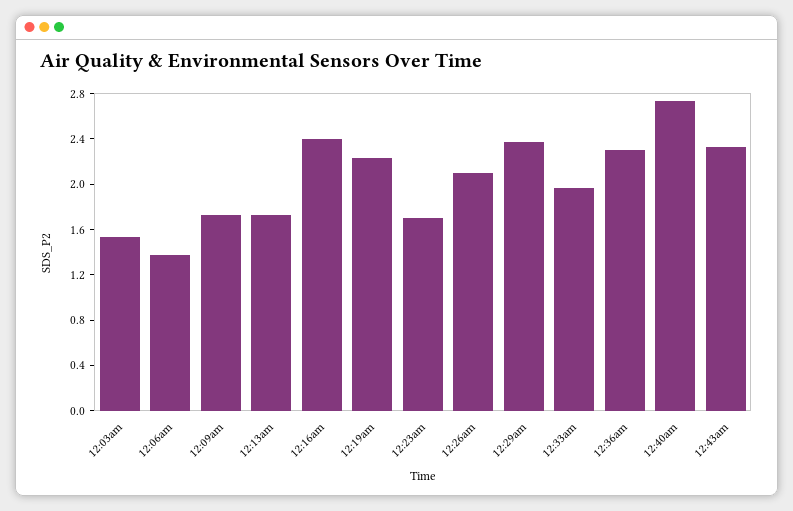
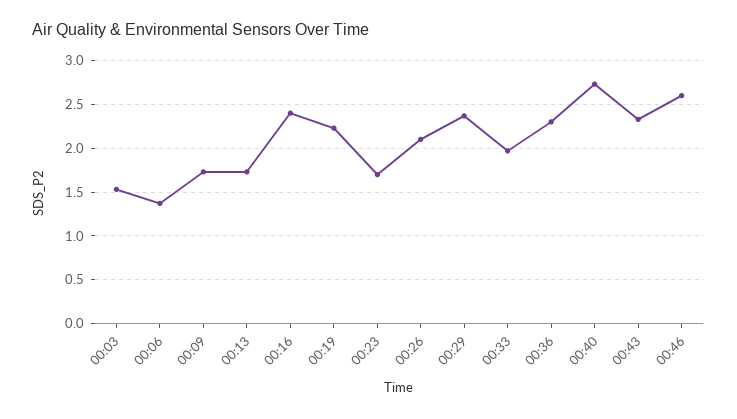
00:46: none -> 2.6

